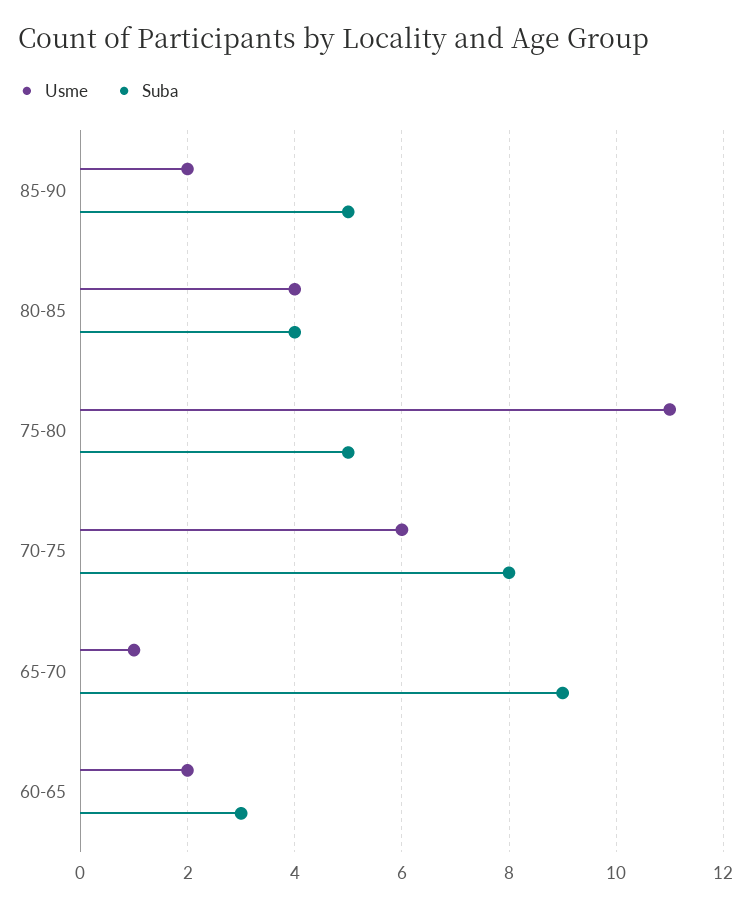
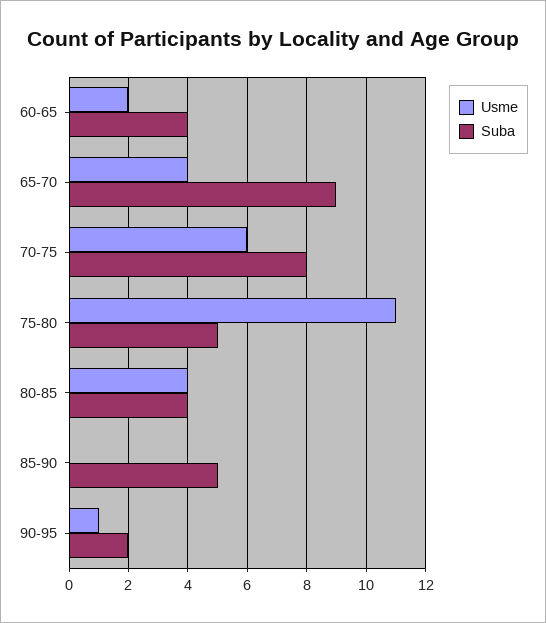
Usme, 85-90: 2 -> 0
Usme, 65-70: 1 -> 4
Suba, 60-65: 3 -> 4
Usme, 90-95: none -> 1
Suba, 90-95: none -> 2

